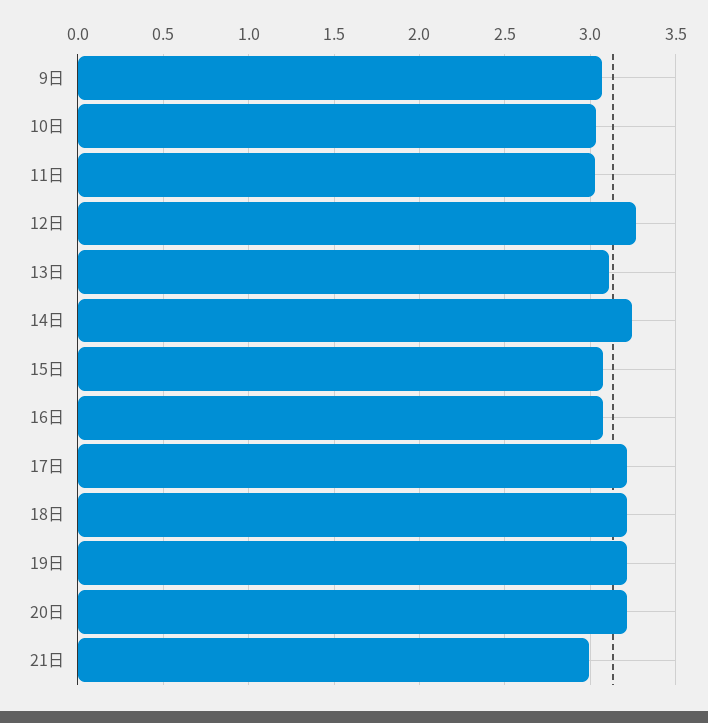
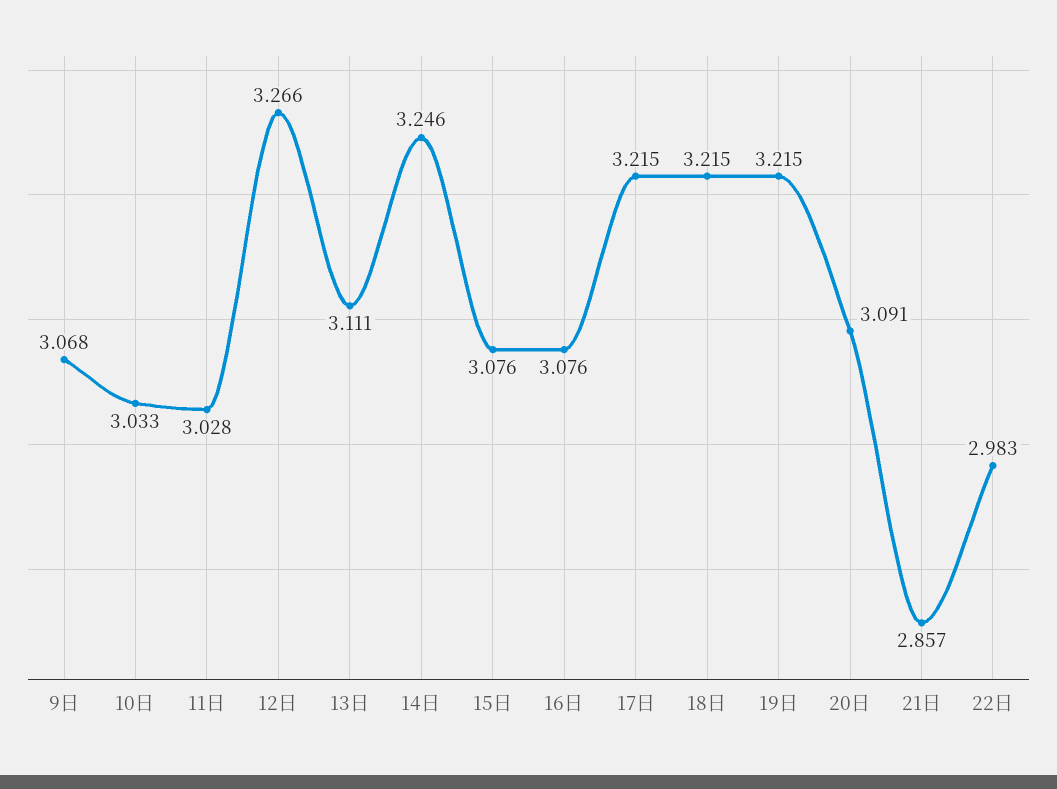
20日: 3.2 -> 3.091
21日: 3 -> 2.857
22日: none -> 2.983

